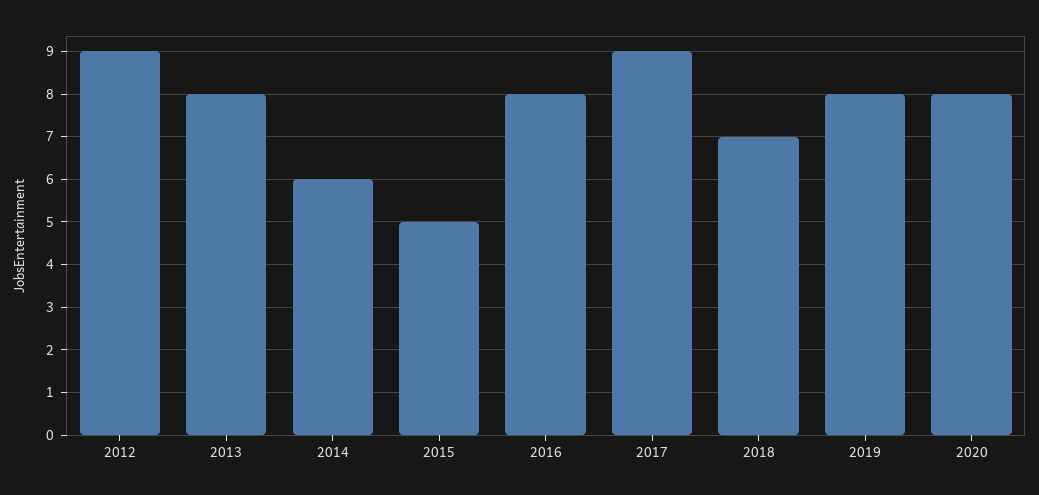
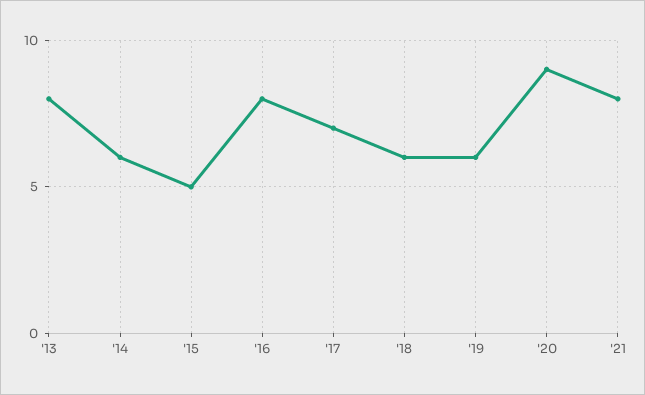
2012: 9 -> none
2017: 9 -> 7
2018: 7 -> 6
2019: 8 -> 6
2020: 8 -> 9
'21: none -> 8

